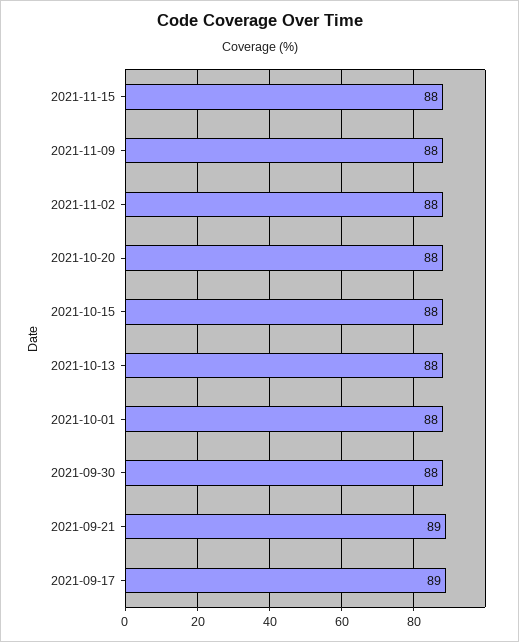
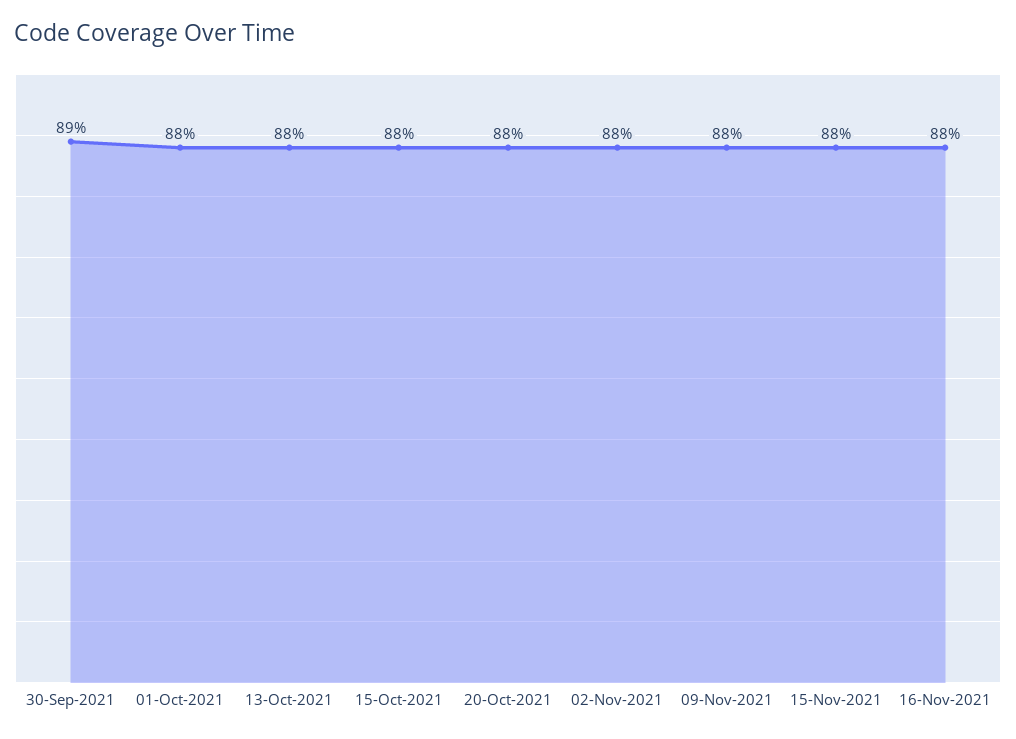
2021-09-30: 88 -> 89
2021-09-21: 89 -> none
2021-09-17: 89 -> none
16-Nov-2021: none -> 88

